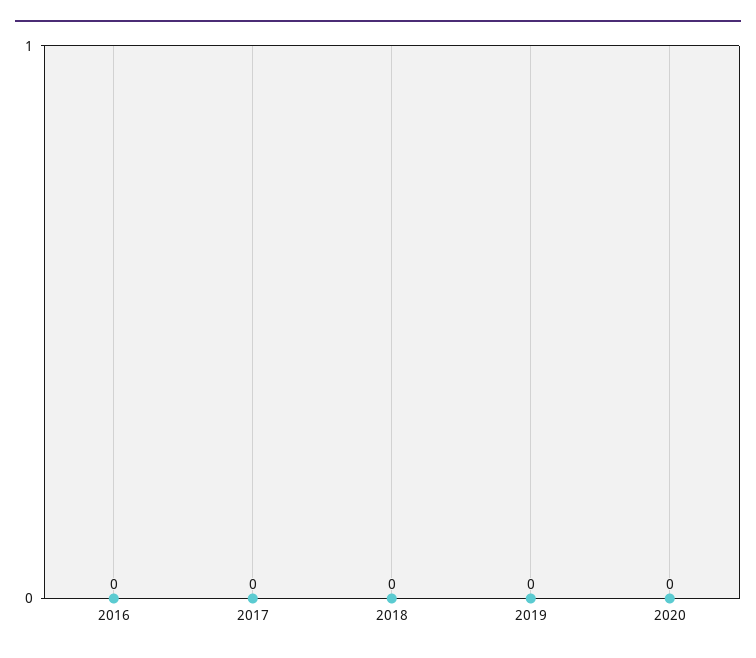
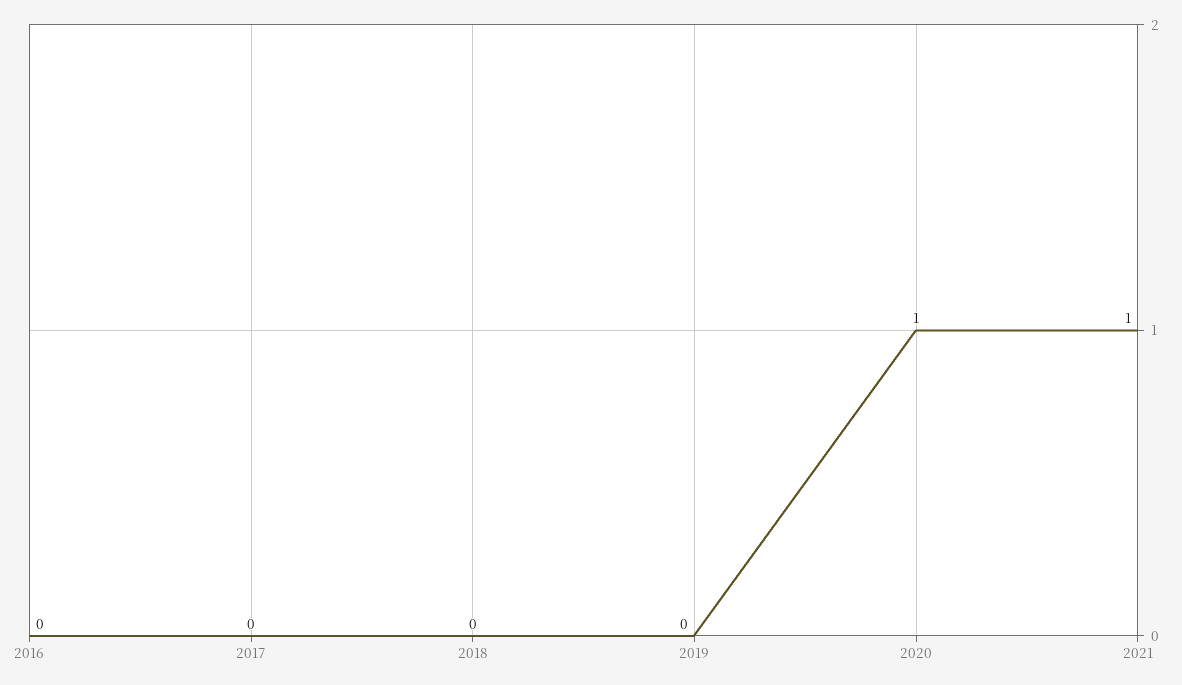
2020: 0 -> 1
2021: none -> 1

